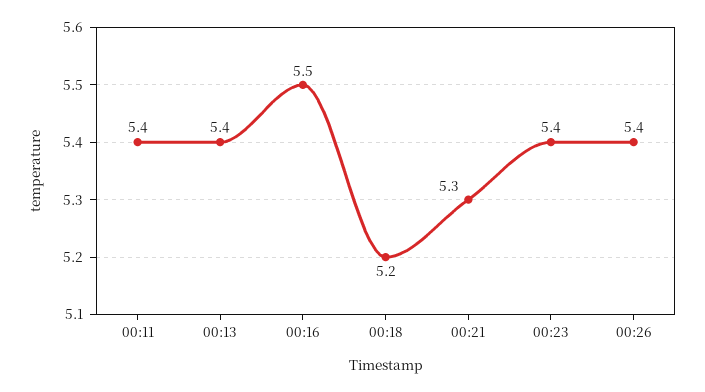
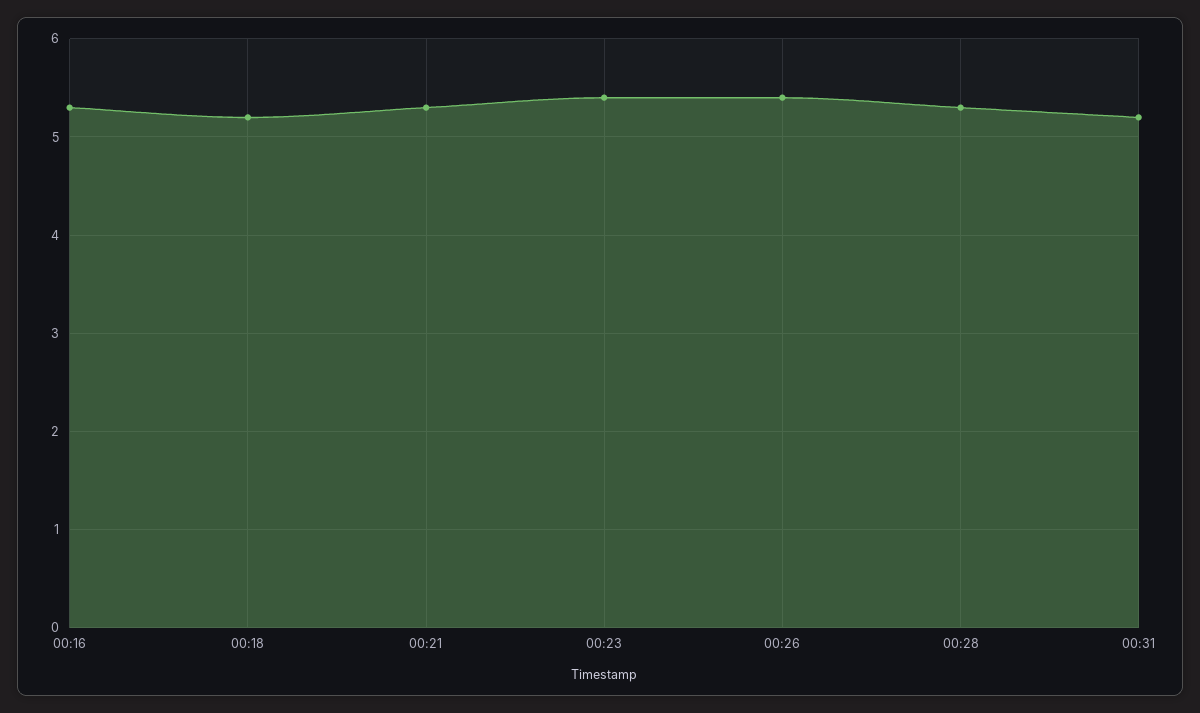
00:11: 5.4 -> none
00:13: 5.4 -> none
00:16: 5.5 -> 5.3
00:28: none -> 5.3
00:31: none -> 5.2

